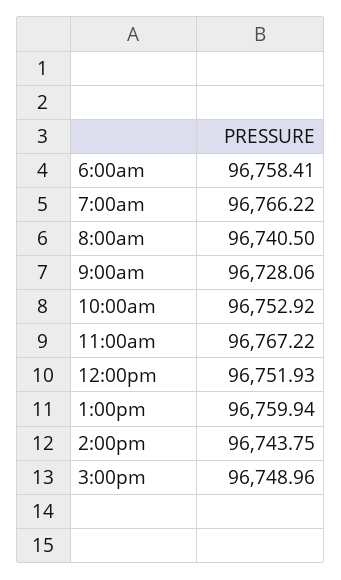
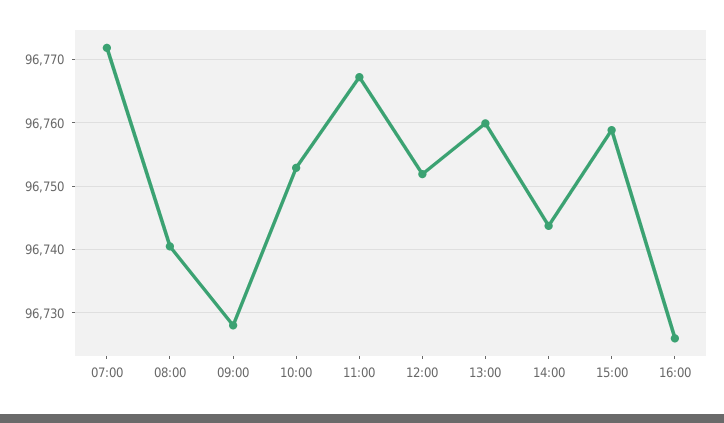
6:00am: 96758.41 -> none
7:00am: 96766.22 -> 96772
3:00pm: 96748.96 -> 96759
16:00: none -> 96726

